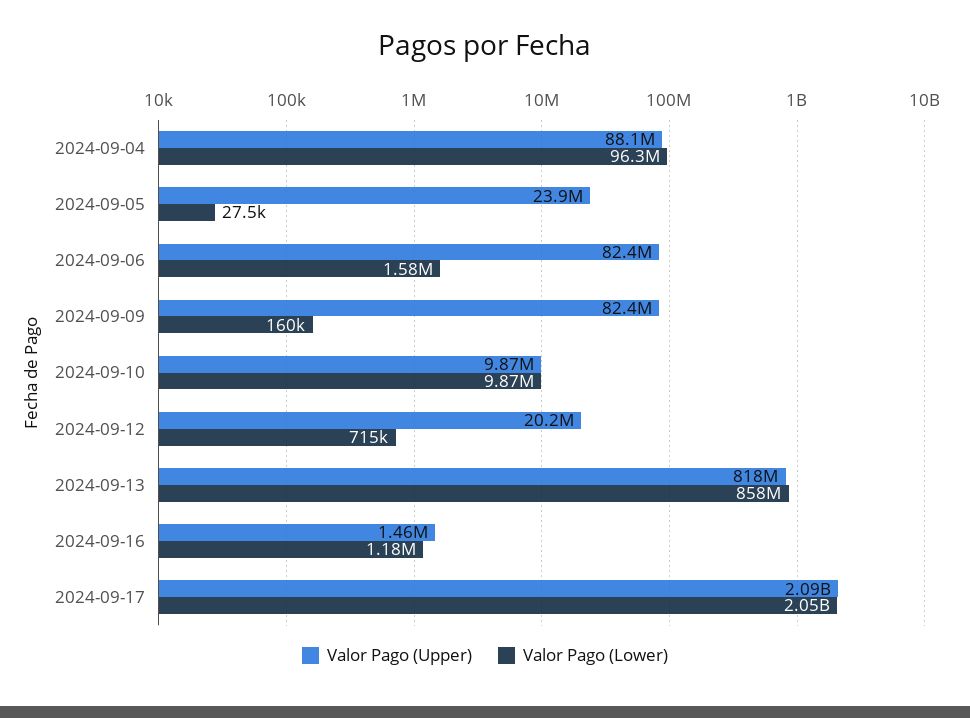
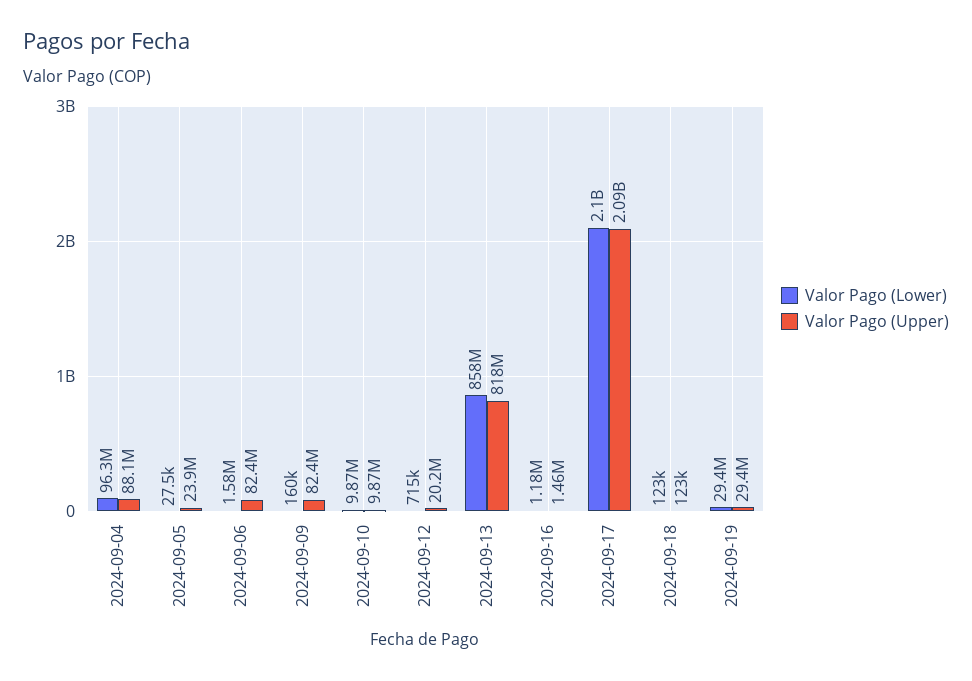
Valor Pago (Lower), 2024-09-17: 2050000000 -> 2100000000
Valor Pago (Lower), 2024-09-18: none -> 123000
Valor Pago (Upper), 2024-09-18: none -> 123000
Valor Pago (Lower), 2024-09-19: none -> 29400000
Valor Pago (Upper), 2024-09-19: none -> 29400000

